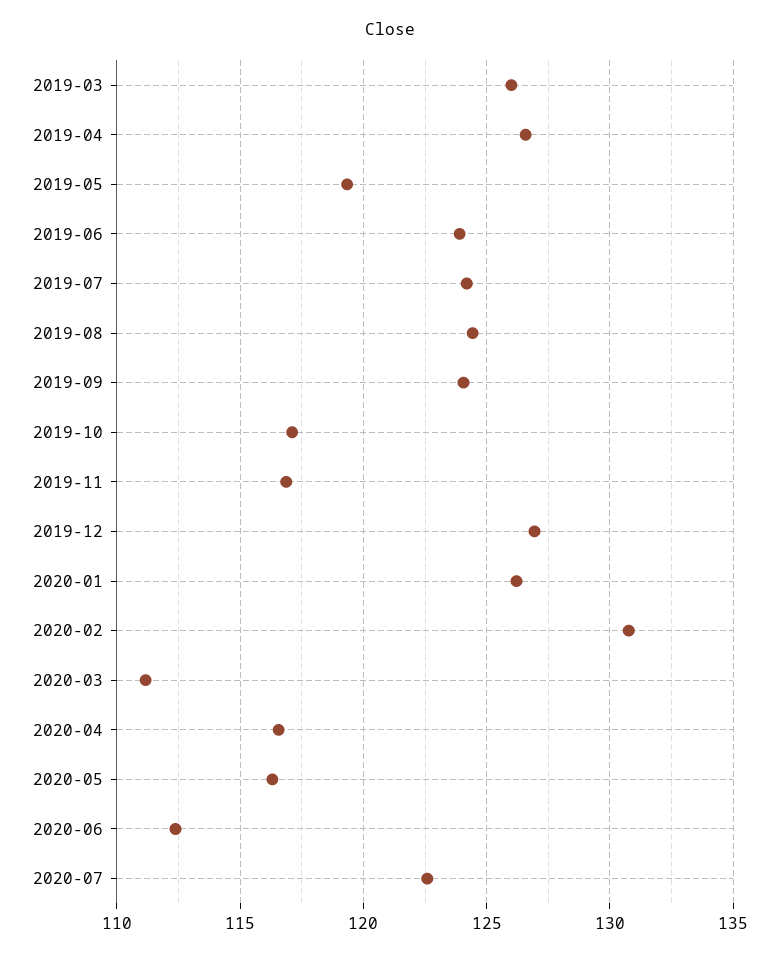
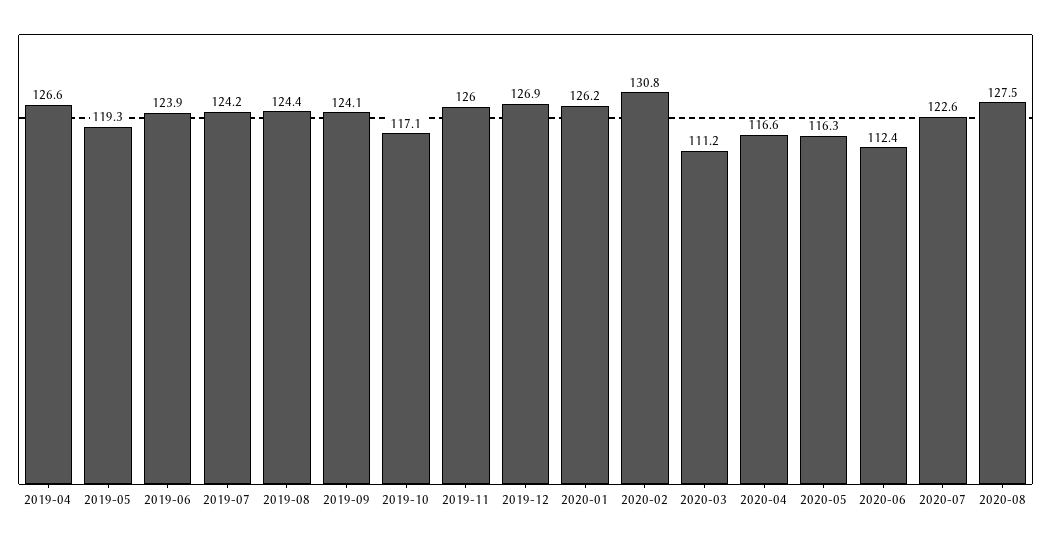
2019-03: 126 -> none
2019-11: 117 -> 126
2020-08: none -> 127.5

